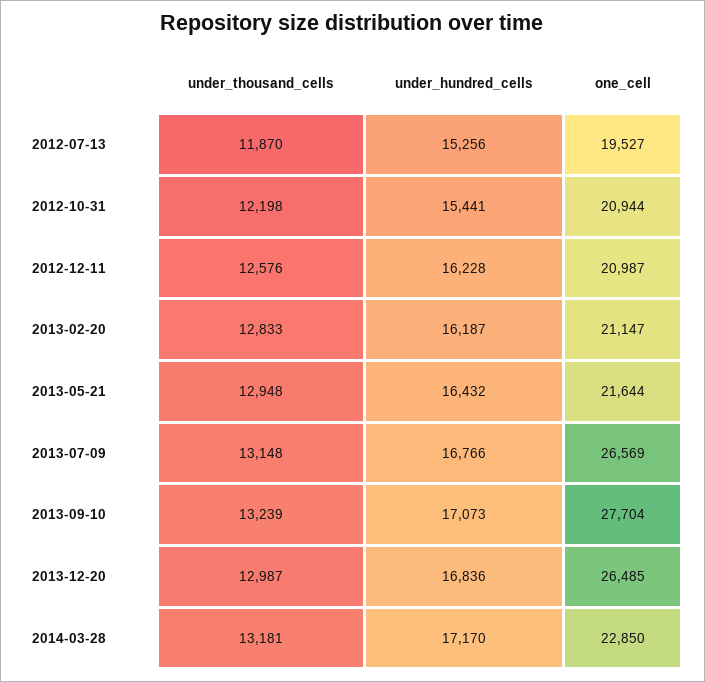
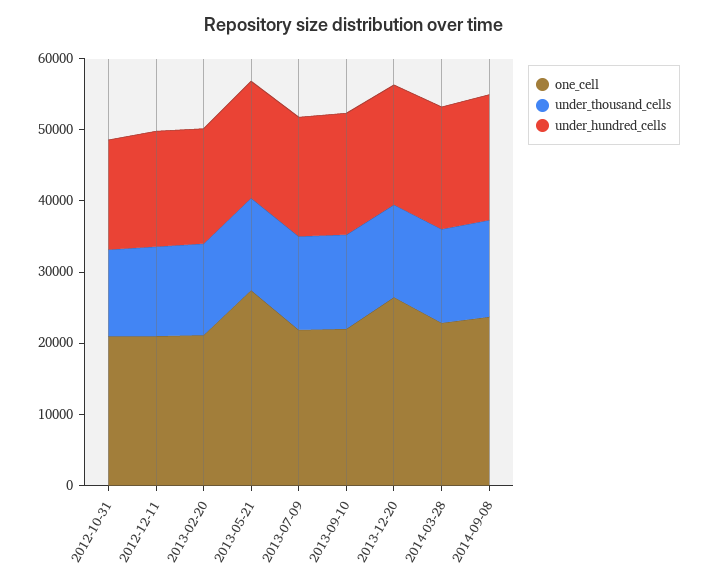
under_thousand_cells, 2012-07-13: 11870 -> none
under_hundred_cells, 2012-07-13: 15256 -> none
one_cell, 2012-07-13: 19527 -> none
one_cell, 2013-05-21: 21644 -> 28000
one_cell, 2013-07-09: 26569 -> 22000
one_cell, 2013-09-10: 27704 -> 22000
one_cell, 2014-09-08: none -> 24000
under_thousand_cells, 2014-09-08: none -> 14000
under_hundred_cells, 2014-09-08: none -> 18000

